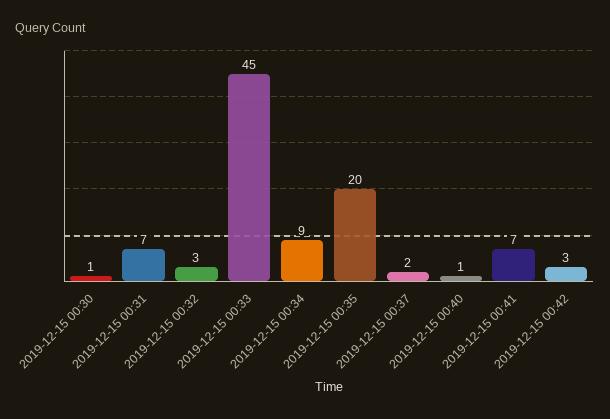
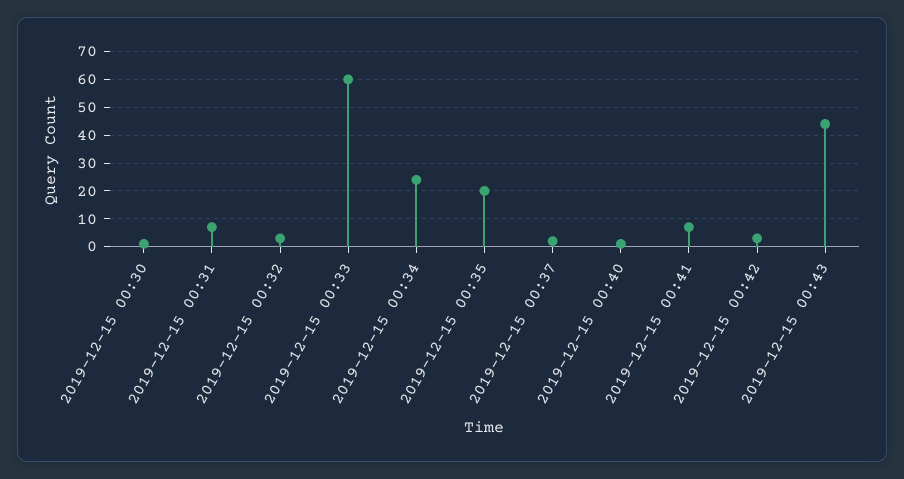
2019-12-15 00:33: 45 -> 60
2019-12-15 00:34: 9 -> 25
2019-12-15 00:43: none -> 45

